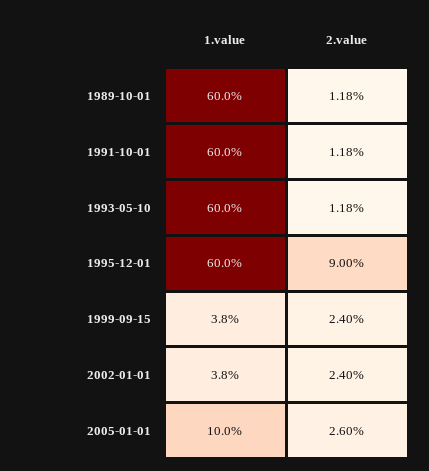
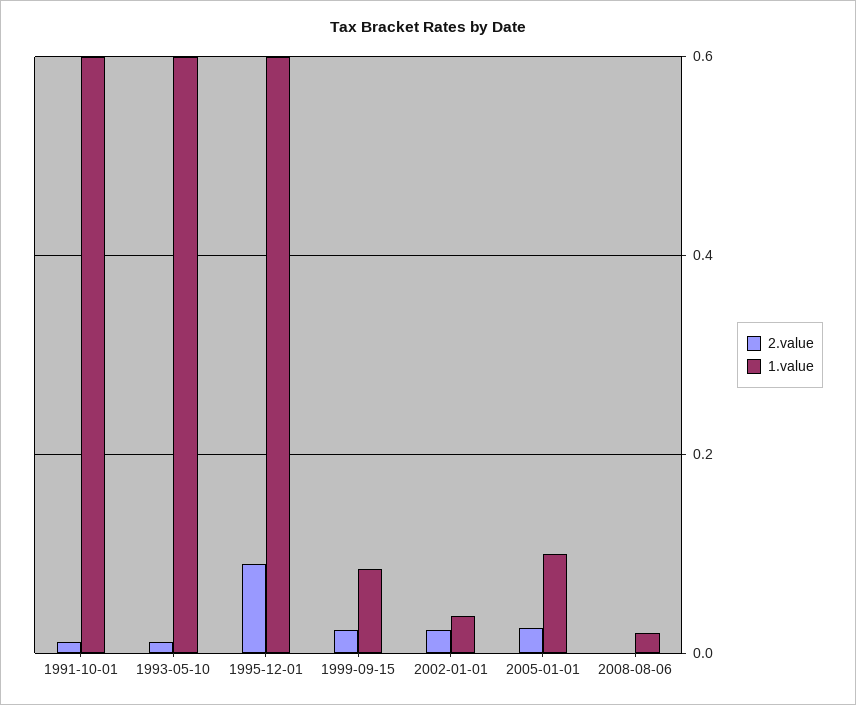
1.value, 1989-10-01: 0.6 -> none
2.value, 1989-10-01: 0.0118 -> none
1.value, 1999-09-15: 0.038 -> 0.08
2.value, 2008-08-06: none -> 0
1.value, 2008-08-06: none -> 0.02

